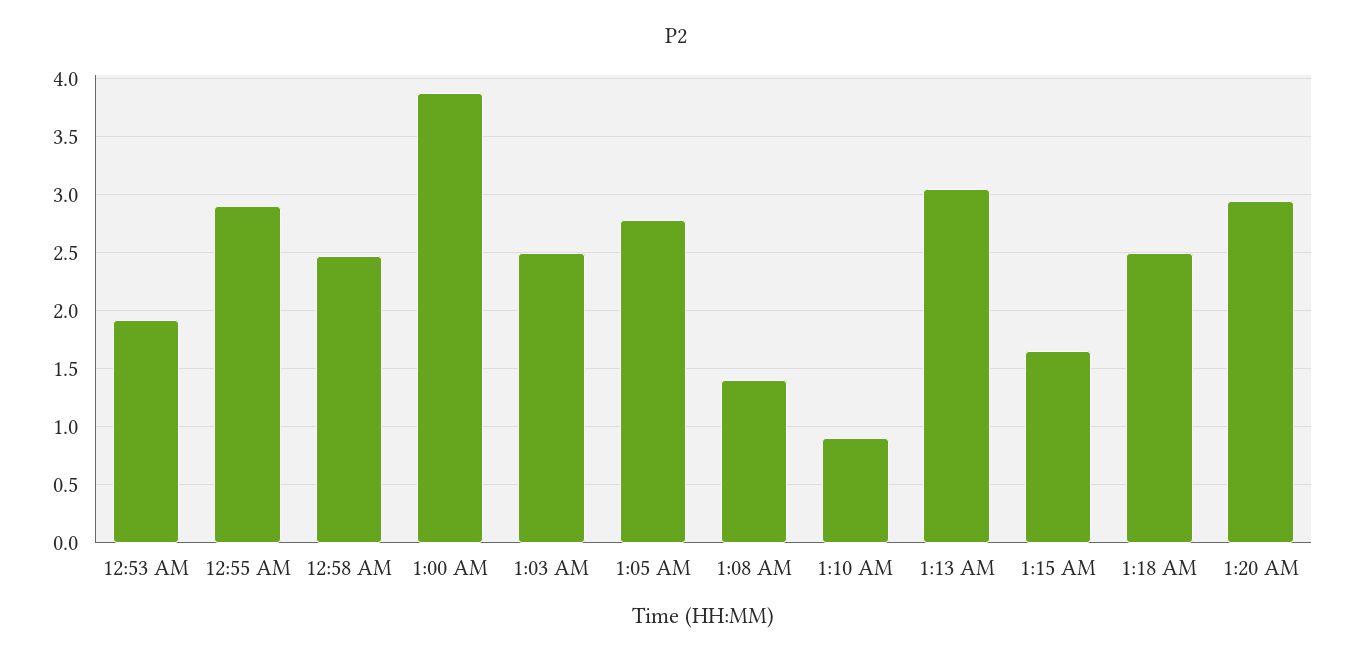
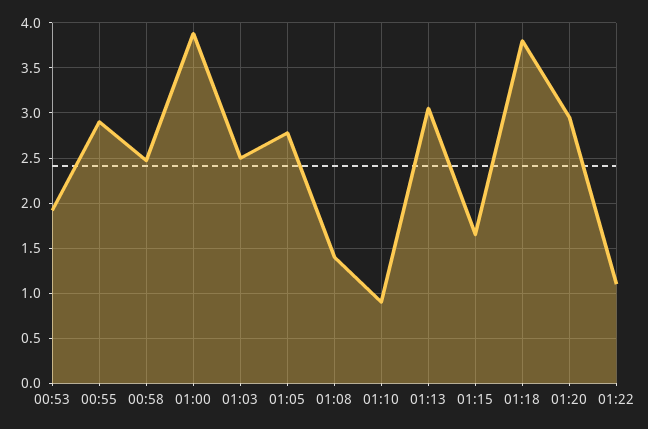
1:18 AM: 2.5 -> 3.8
01:22: none -> 1.1

